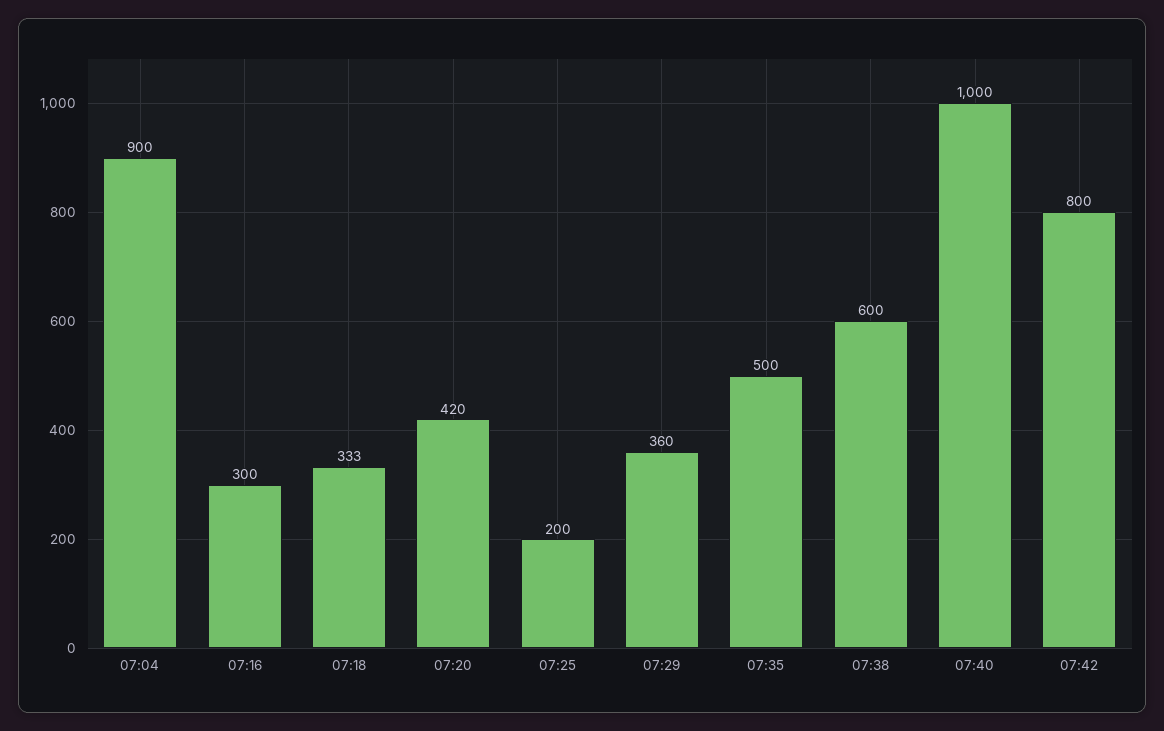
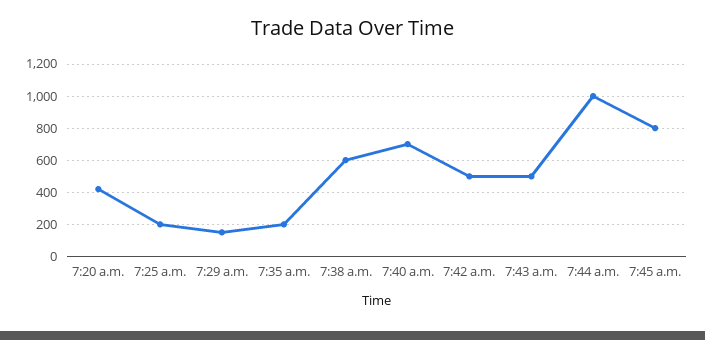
07:04: 900 -> none
07:16: 300 -> none
07:18: 333 -> none
07:29: 360 -> 150
07:35: 500 -> 200
07:40: 1000 -> 700
07:42: 800 -> 500
7:43 a.m.: none -> 500
7:44 a.m.: none -> 1000
7:45 a.m.: none -> 800

